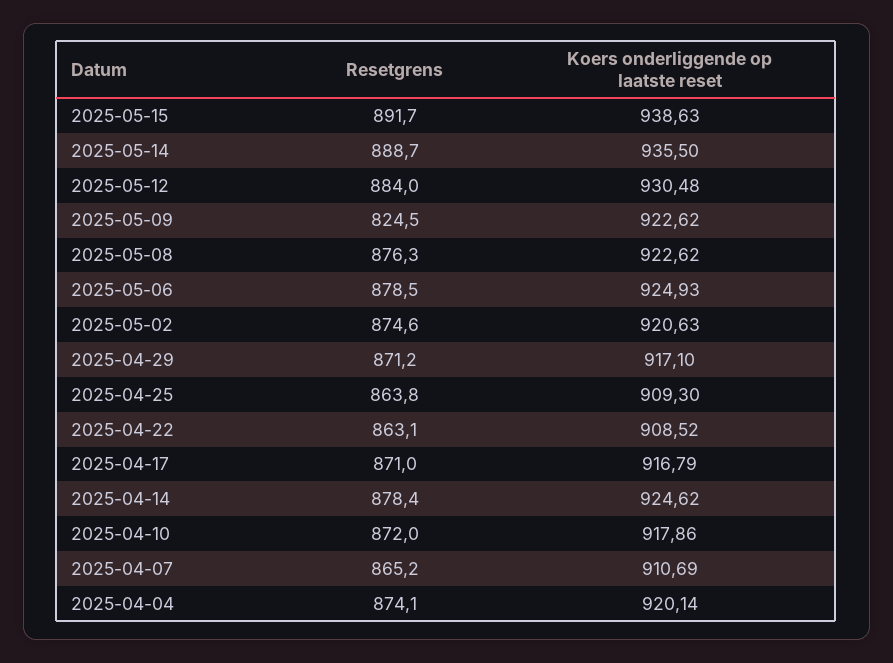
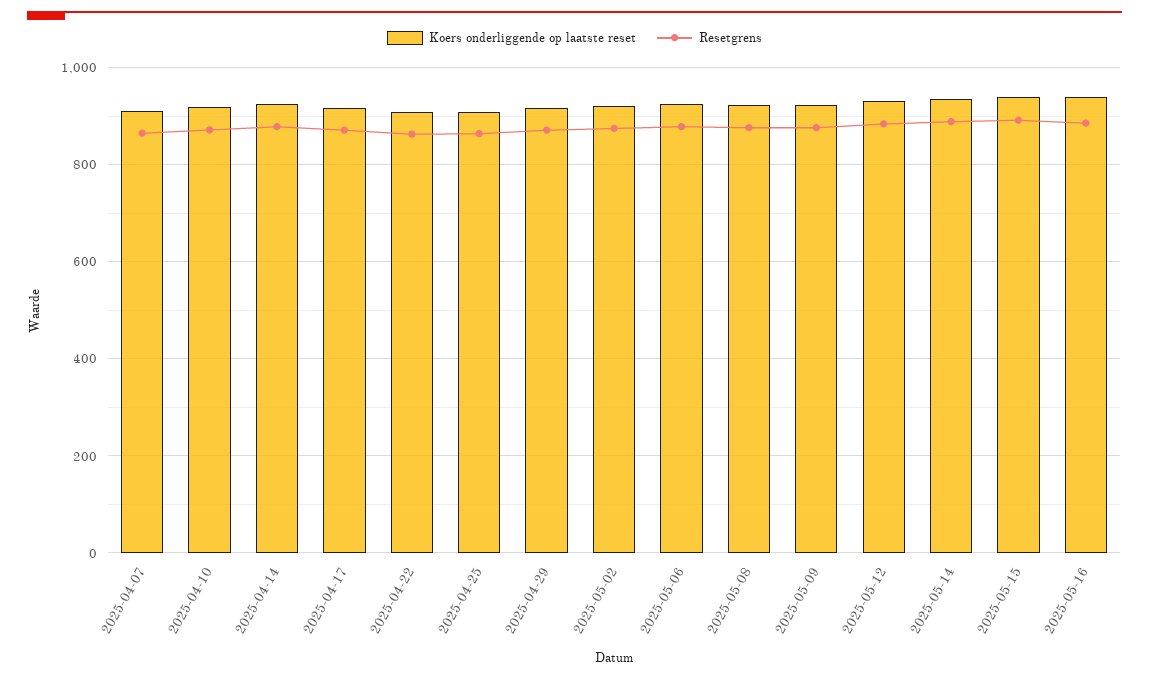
Resetgrens, 2025-05-09: 824.5 -> 880
Resetgrens, 2025-04-04: 874.1 -> none
Koers onderliggende op laatste reset, 2025-04-04: 920.14 -> none
Koers onderliggende op laatste reset, 2025-05-16: none -> 940
Resetgrens, 2025-05-16: none -> 880

